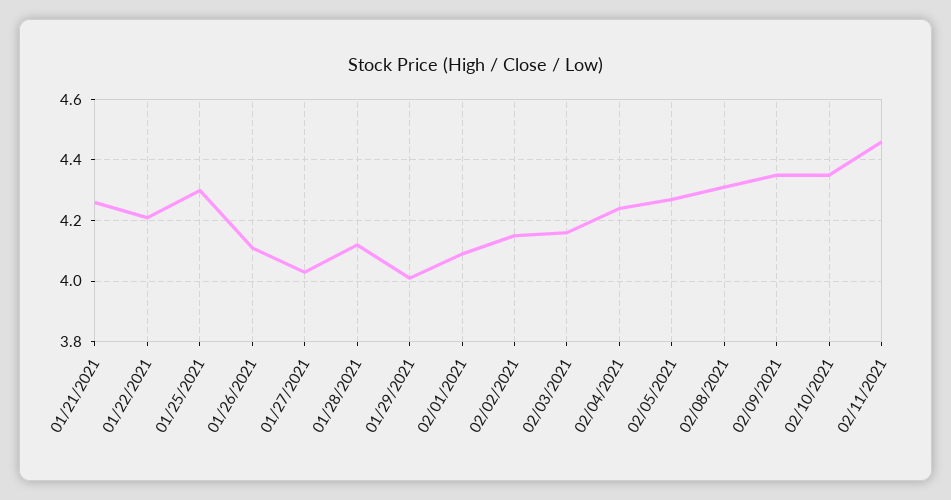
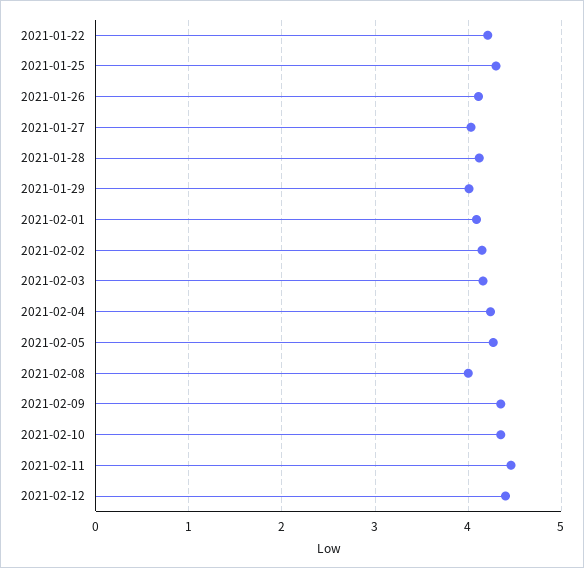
01/21/2021: 4.25 -> none
02/08/2021: 4.3 -> 4
2021-02-12: none -> 4.4

